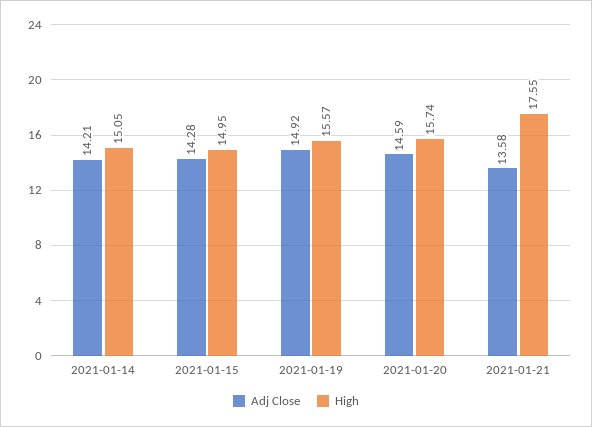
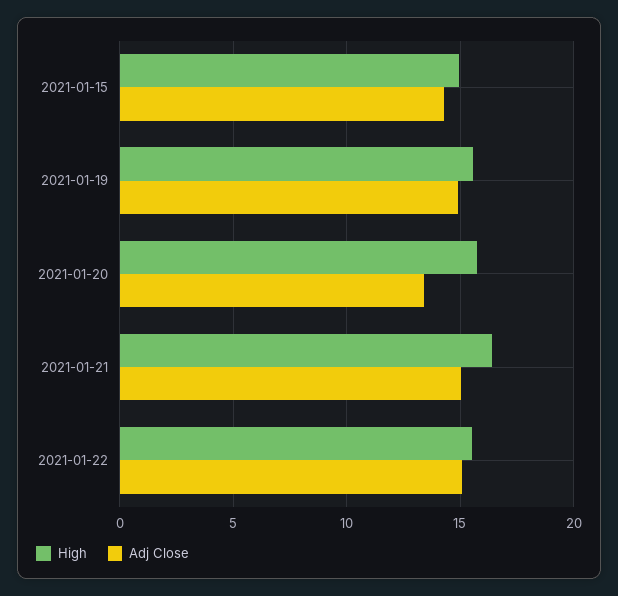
Adj Close, 2021-01-14: 14.21 -> none
High, 2021-01-14: 15.05 -> none
Adj Close, 2021-01-20: 14.59 -> 13.5
Adj Close, 2021-01-21: 13.58 -> 15
High, 2021-01-21: 17.55 -> 16.5
High, 2021-01-22: none -> 15.5
Adj Close, 2021-01-22: none -> 15

